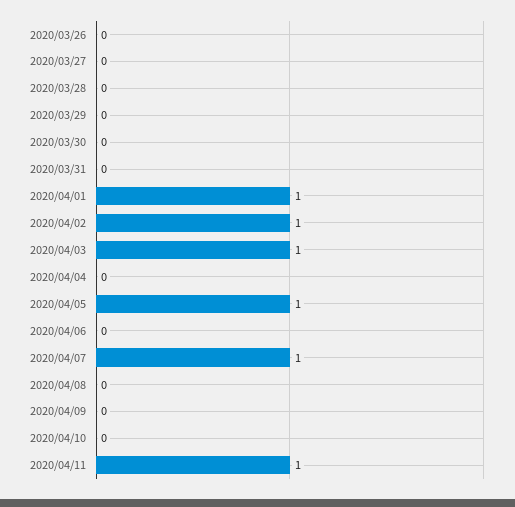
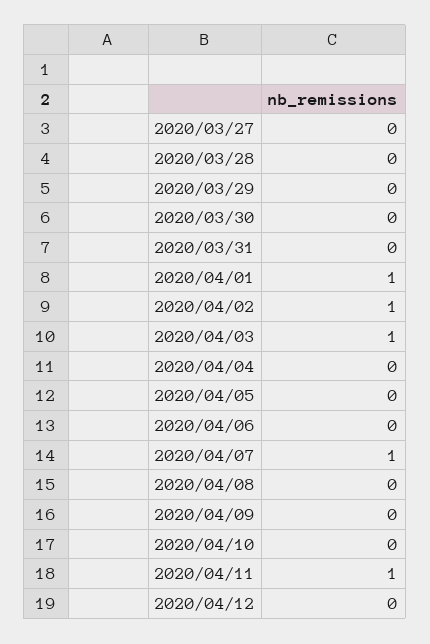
2020/03/26: 0 -> none
2020/04/05: 1 -> 0
2020/04/12: none -> 0

